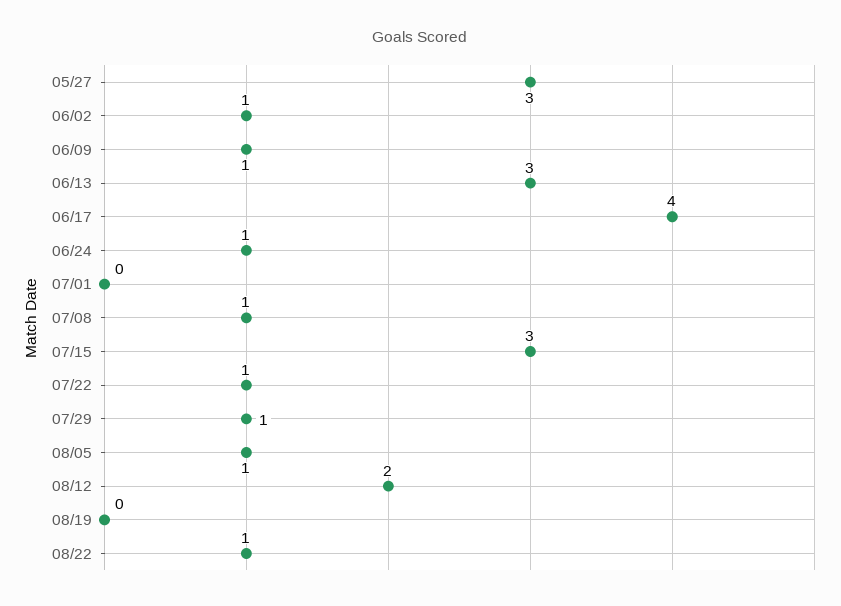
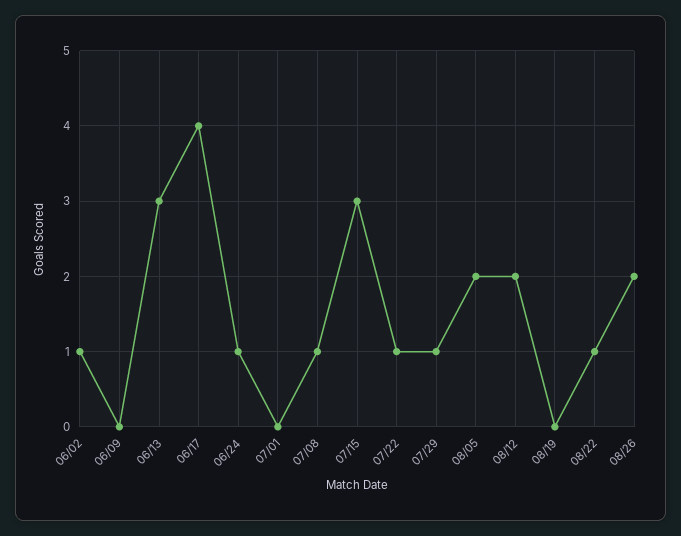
05/27: 3 -> none
06/09: 1 -> 0
08/05: 1 -> 2
08/26: none -> 2

